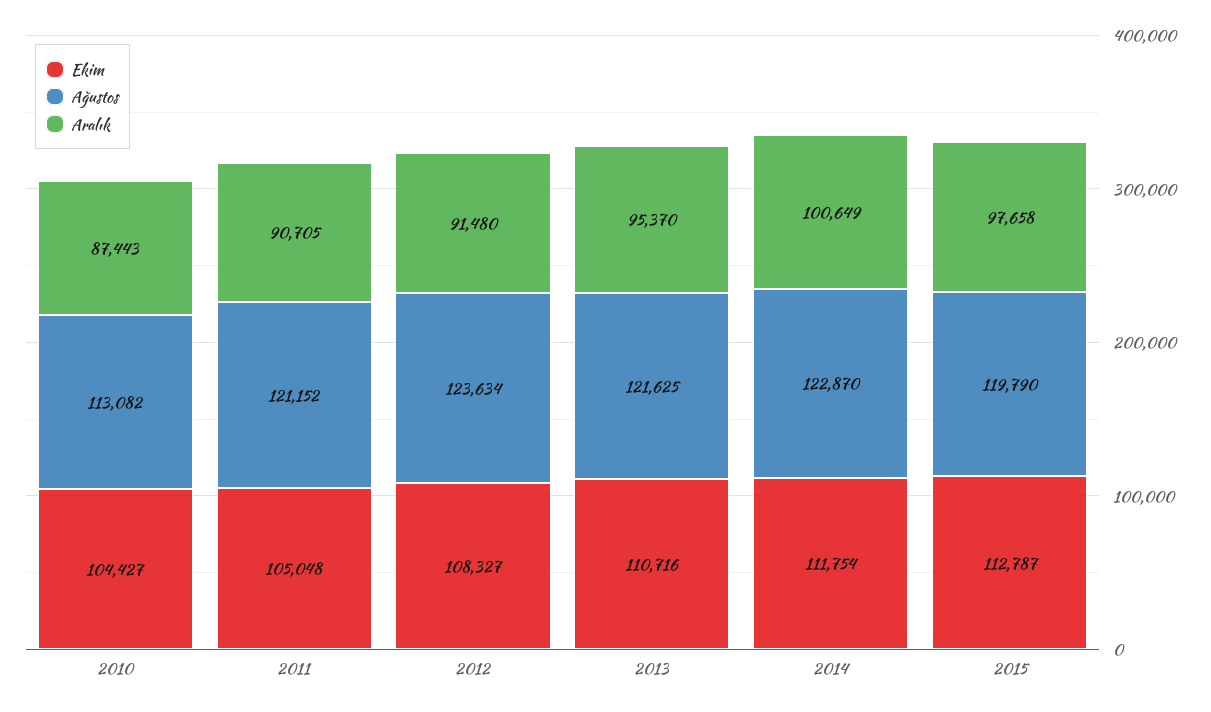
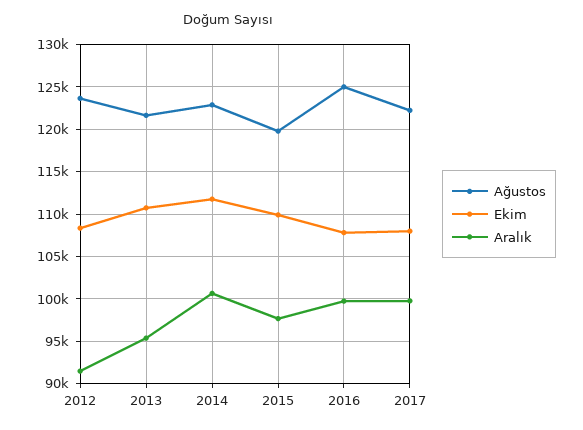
Ekim, 2010: 104427 -> none
Ağustos, 2010: 113082 -> none
Aralık, 2010: 87443 -> none
Ekim, 2011: 105048 -> none
Ağustos, 2011: 121152 -> none
Aralık, 2011: 90705 -> none
Ekim, 2015: 112787 -> 110000
Ağustos, 2016: none -> 125000
Ekim, 2016: none -> 108000
Aralık, 2016: none -> 100000
Ağustos, 2017: none -> 122000
Ekim, 2017: none -> 108000
Aralık, 2017: none -> 100000

